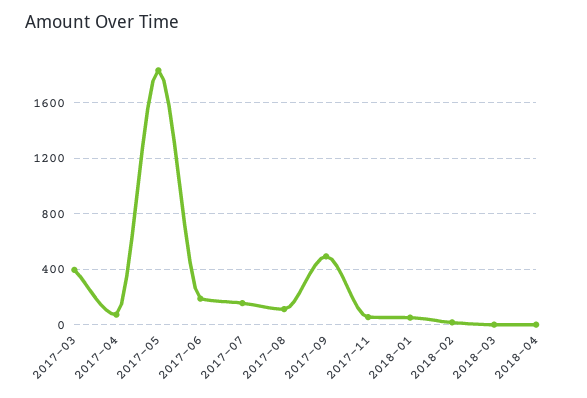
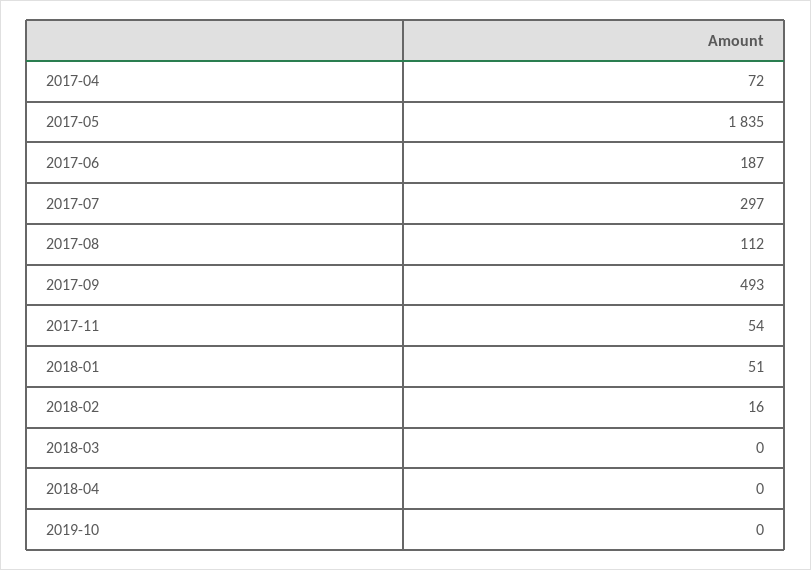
2017-03: 400 -> none
2017-07: 150 -> 297
2019-10: none -> 0

